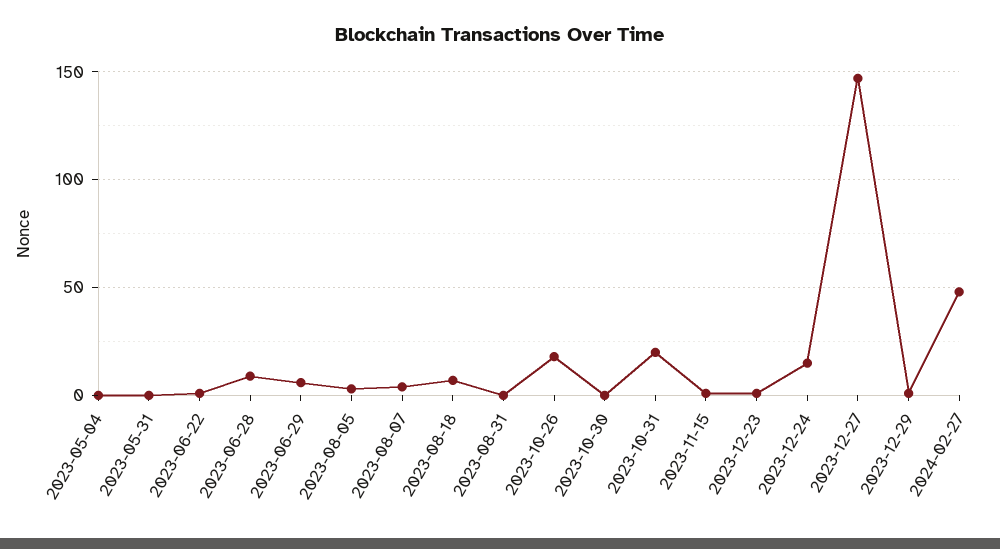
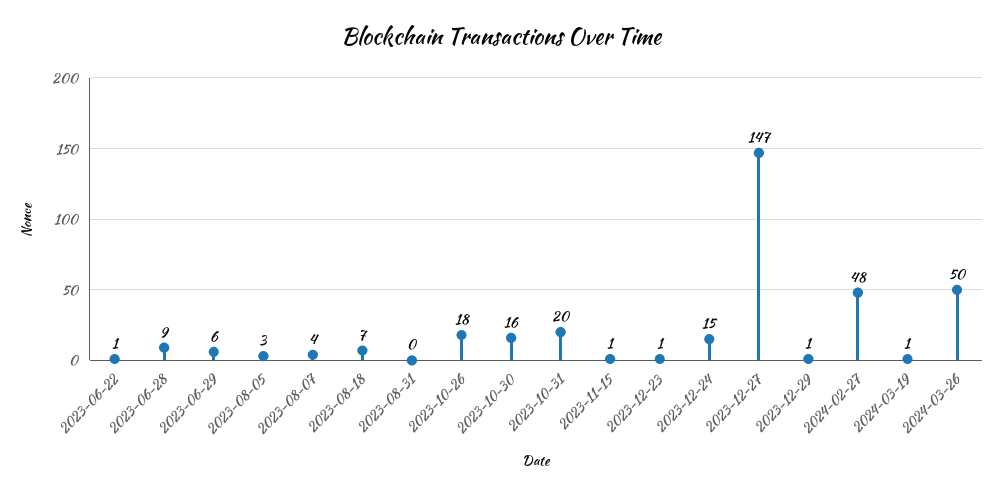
2023-05-04: 0 -> none
2023-05-31: 0 -> none
2023-10-30: 0 -> 16
2024-03-19: none -> 1
2024-03-26: none -> 50

